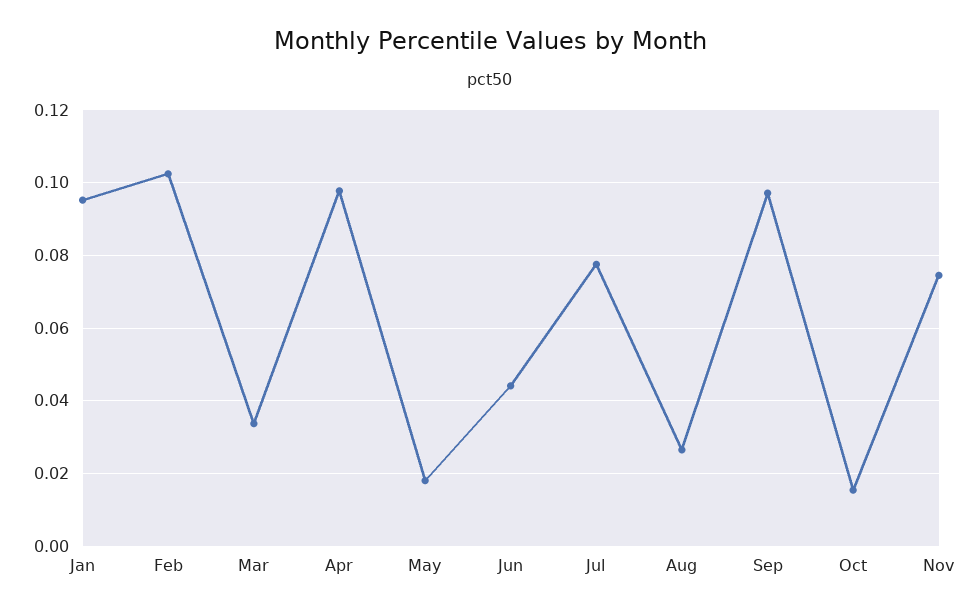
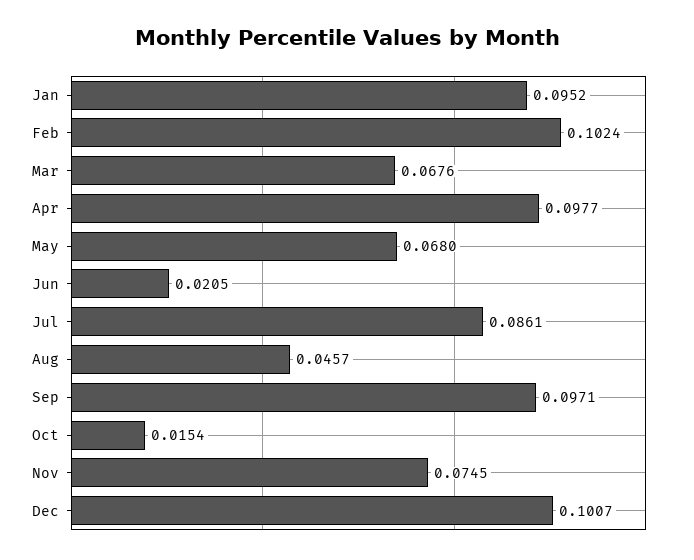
Mar: 0.034 -> 0.0676
May: 0.018 -> 0.068
Jun: 0.044 -> 0.0205
Jul: 0.078 -> 0.0861
Aug: 0.026 -> 0.0457
Dec: none -> 0.1007

